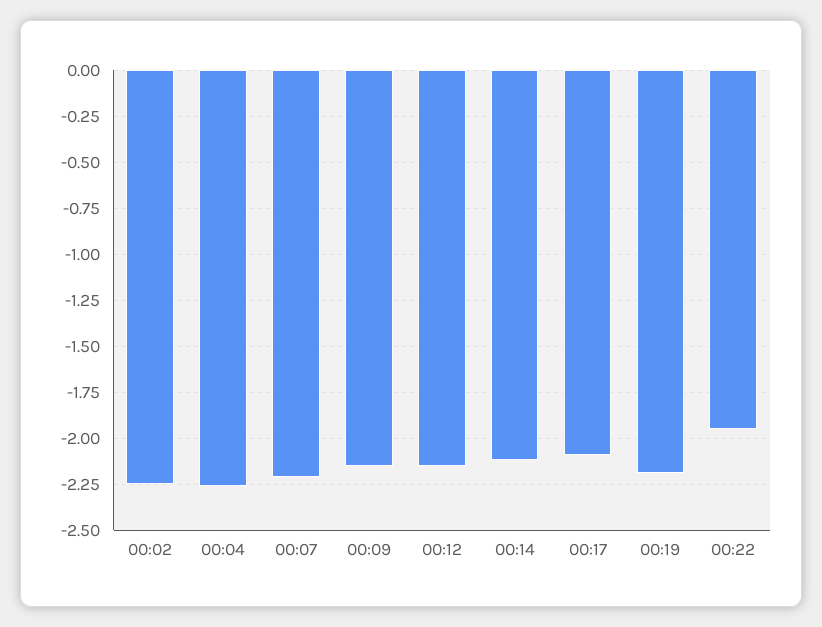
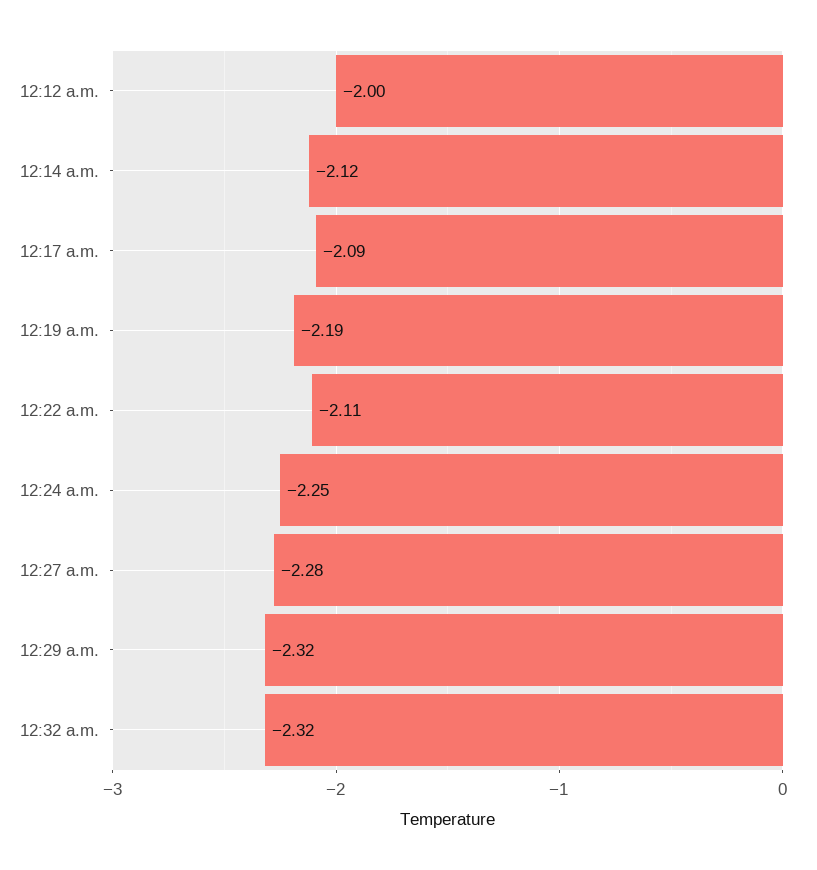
00:02: -2.25 -> none
00:04: -2.25 -> none
00:07: -2.2 -> none
00:09: -2.15 -> none
00:12: -2.15 -> -2
00:22: -1.95 -> -2.11
12:24 a.m.: none -> -2.25
12:27 a.m.: none -> -2.28
12:29 a.m.: none -> -2.32
12:32 a.m.: none -> -2.32

